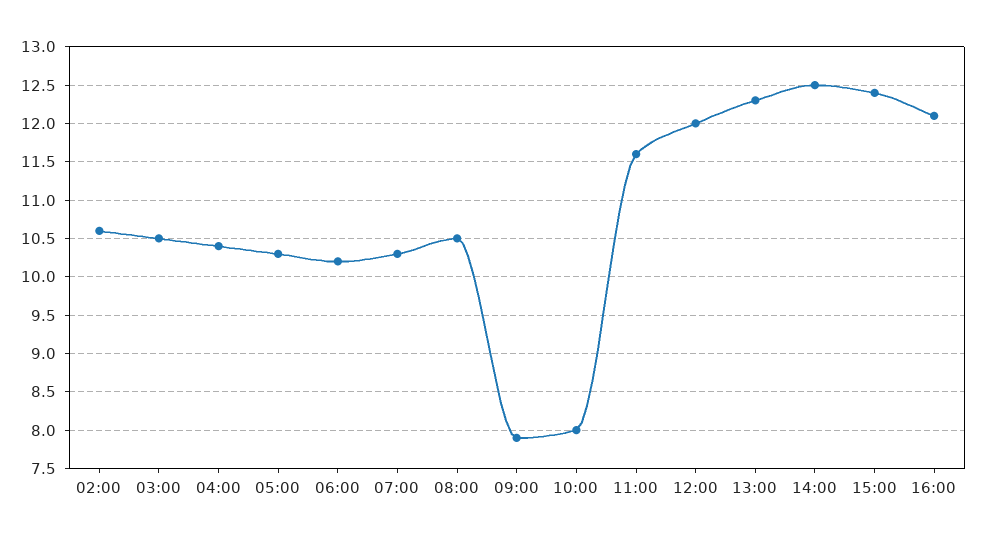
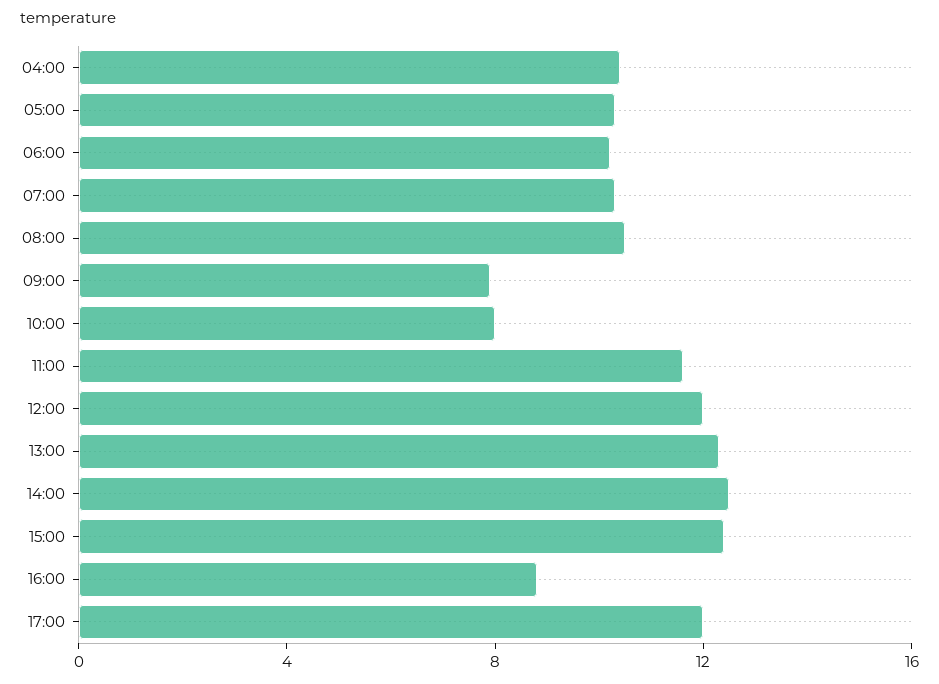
02:00: 10.6 -> none
03:00: 10.5 -> none
16:00: 12.1 -> 9
17:00: none -> 12

